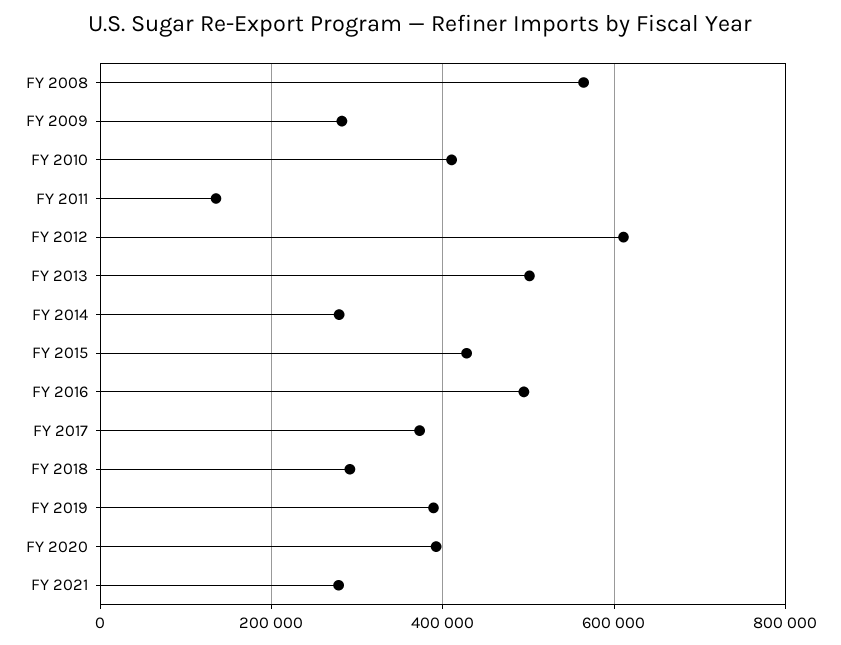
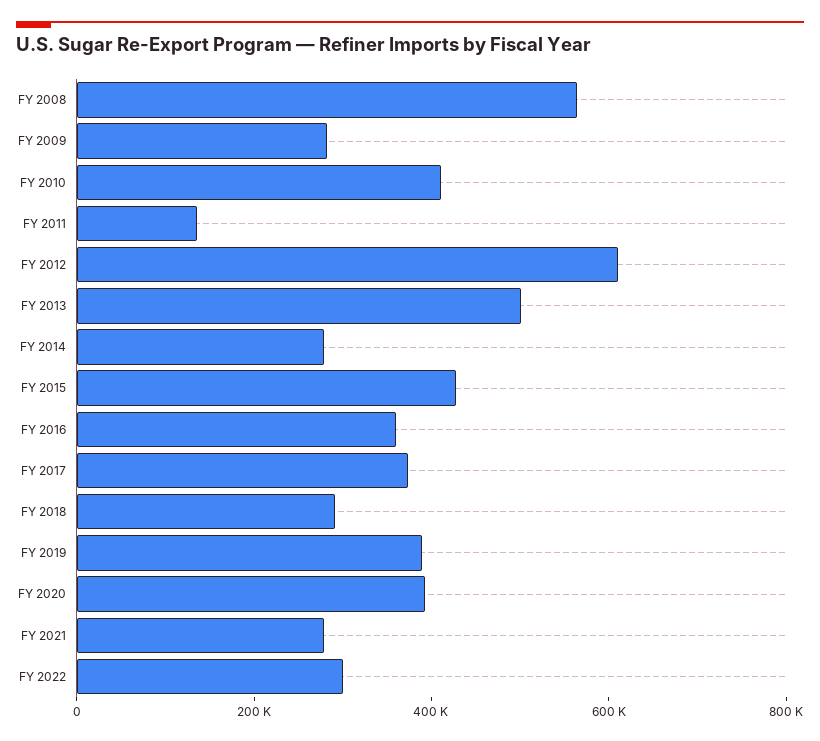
FY 2016: 500000 -> 350000
FY 2022: none -> 300000

